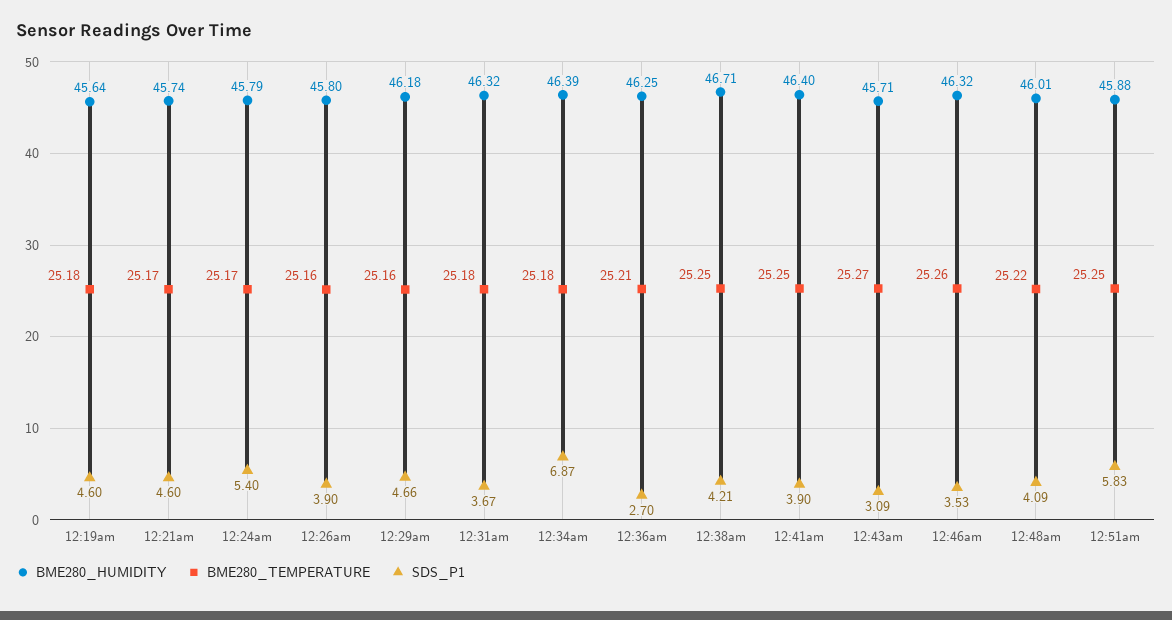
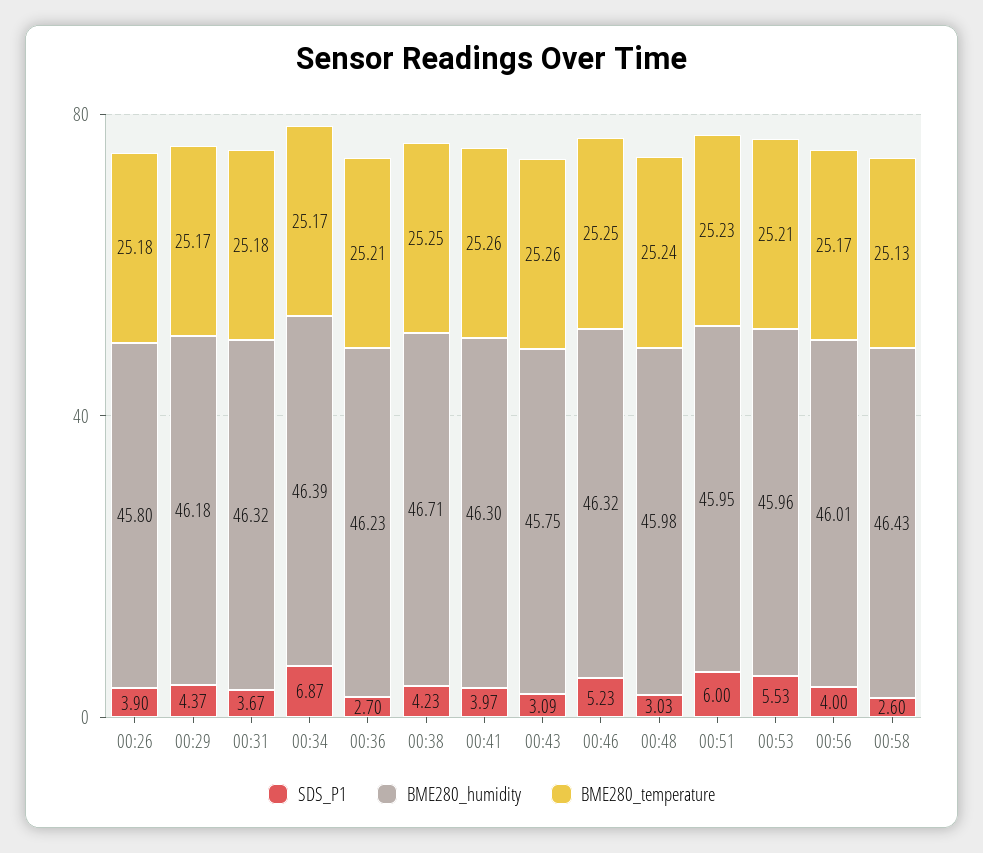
BME280_HUMIDITY, 12:19am: 45.64 -> none
BME280_TEMPERATURE, 12:19am: 25.18 -> none
SDS_P1, 12:19am: 4.6 -> none
BME280_HUMIDITY, 12:21am: 45.74 -> none
BME280_TEMPERATURE, 12:21am: 25.17 -> none
SDS_P1, 12:21am: 4.6 -> none
BME280_HUMIDITY, 12:24am: 45.79 -> none
BME280_TEMPERATURE, 12:24am: 25.17 -> none
SDS_P1, 12:24am: 5.4 -> none
BME280_TEMPERATURE, 12:26am: 25.16 -> 25.18
BME280_TEMPERATURE, 12:29am: 25.16 -> 25.17
SDS_P1, 12:29am: 4.66 -> 4.37
BME280_TEMPERATURE, 12:34am: 25.18 -> 25.17
BME280_HUMIDITY, 12:36am: 46.25 -> 46.23
SDS_P1, 12:38am: 4.21 -> 4.23
BME280_HUMIDITY, 12:41am: 46.4 -> 46.3
BME280_TEMPERATURE, 12:41am: 25.25 -> 25.26
SDS_P1, 12:41am: 3.9 -> 3.97
BME280_HUMIDITY, 12:43am: 45.71 -> 45.75
BME280_TEMPERATURE, 12:43am: 25.27 -> 25.26
BME280_TEMPERATURE, 12:46am: 25.26 -> 25.25
SDS_P1, 12:46am: 3.53 -> 5.23
BME280_HUMIDITY, 12:48am: 46.01 -> 45.98
BME280_TEMPERATURE, 12:48am: 25.22 -> 25.24
SDS_P1, 12:48am: 4.09 -> 3.03
BME280_HUMIDITY, 12:51am: 45.88 -> 45.95
BME280_TEMPERATURE, 12:51am: 25.25 -> 25.23
SDS_P1, 12:51am: 5.83 -> 6
SDS_P1, 00:53: none -> 5.53
BME280_HUMIDITY, 00:53: none -> 45.96
BME280_TEMPERATURE, 00:53: none -> 25.21
SDS_P1, 00:56: none -> 4
BME280_HUMIDITY, 00:56: none -> 46.01
BME280_TEMPERATURE, 00:56: none -> 25.17
SDS_P1, 00:58: none -> 2.6
BME280_HUMIDITY, 00:58: none -> 46.43
BME280_TEMPERATURE, 00:58: none -> 25.13

